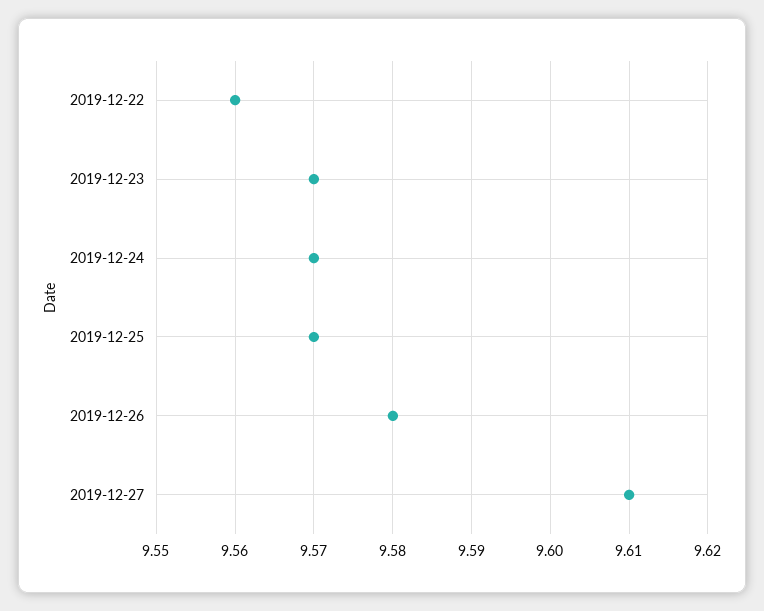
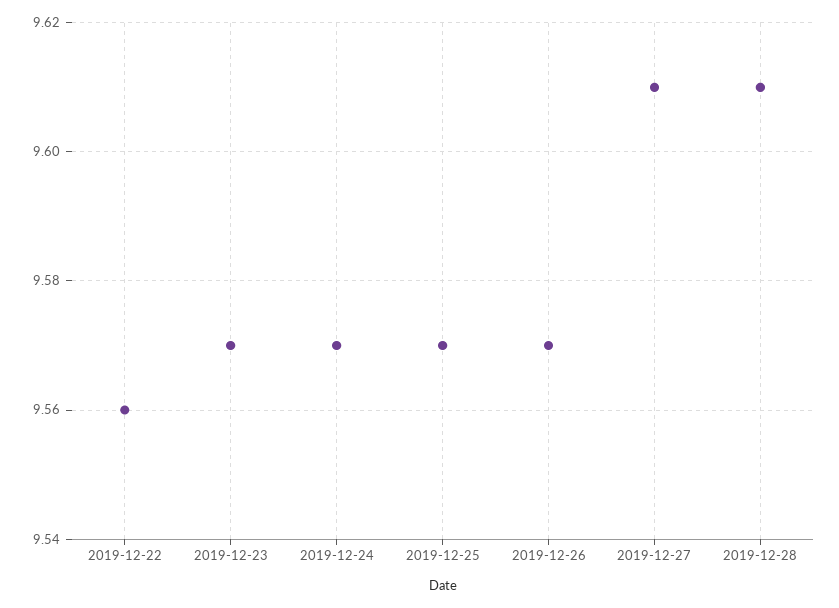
2019-12-26: 9.58 -> 9.57
2019-12-28: none -> 9.61

